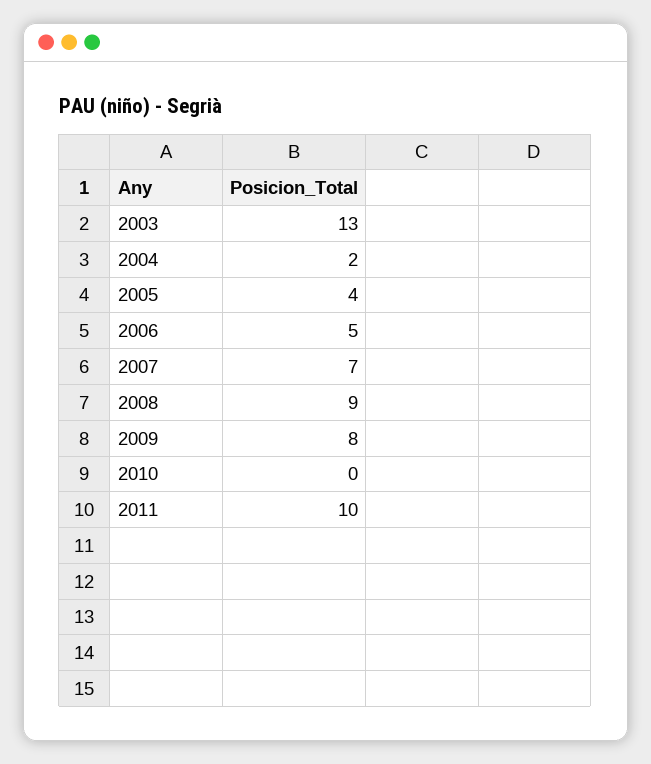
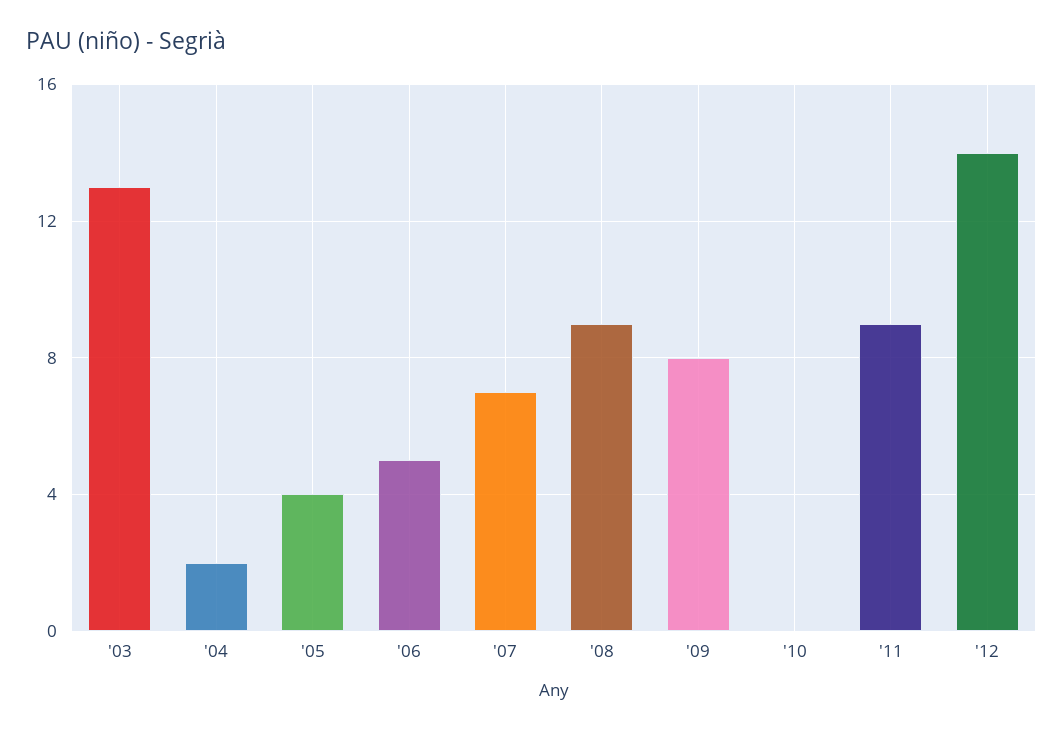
2011: 10 -> 9
'12: none -> 14

